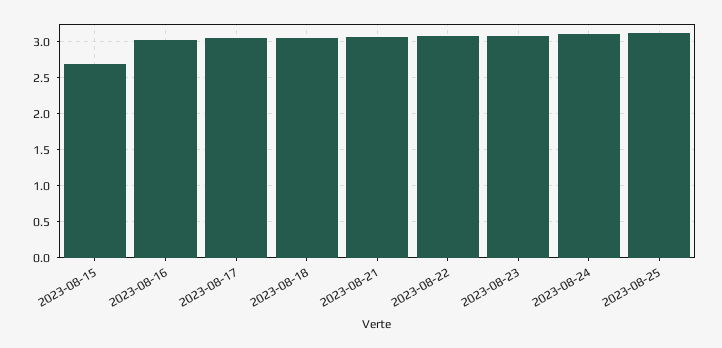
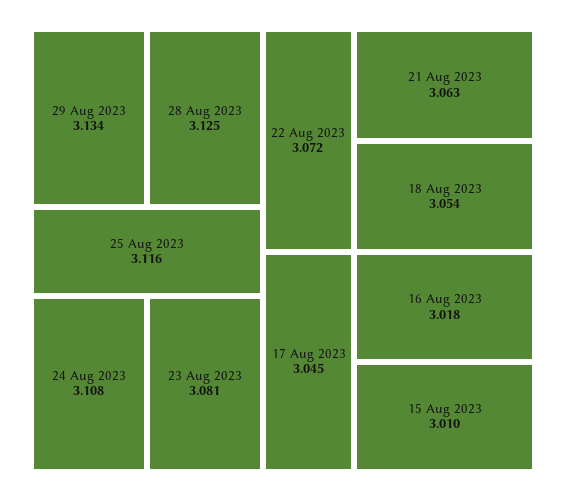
2023-08-15: 2.7 -> 3.01
29 Aug 2023: none -> 3.134
28 Aug 2023: none -> 3.125

